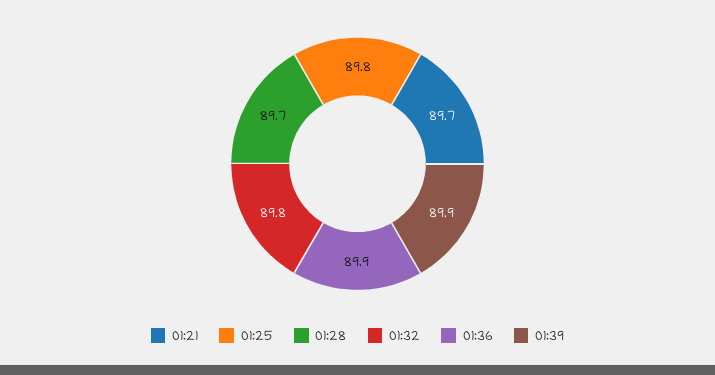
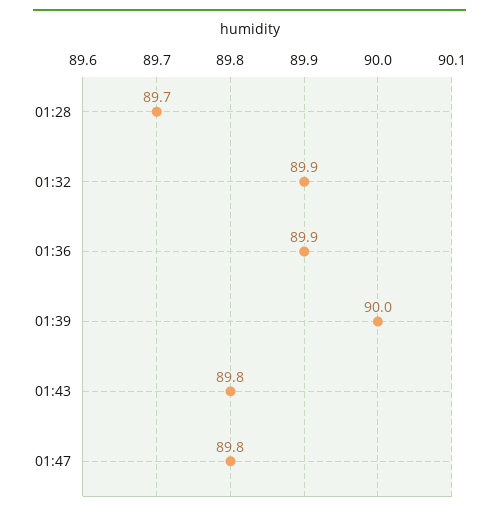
01:21: 89.7 -> none
01:25: 89.8 -> none
01:32: 89.8 -> 89.9
01:39: 89.9 -> 90
01:43: none -> 89.8
01:47: none -> 89.8

